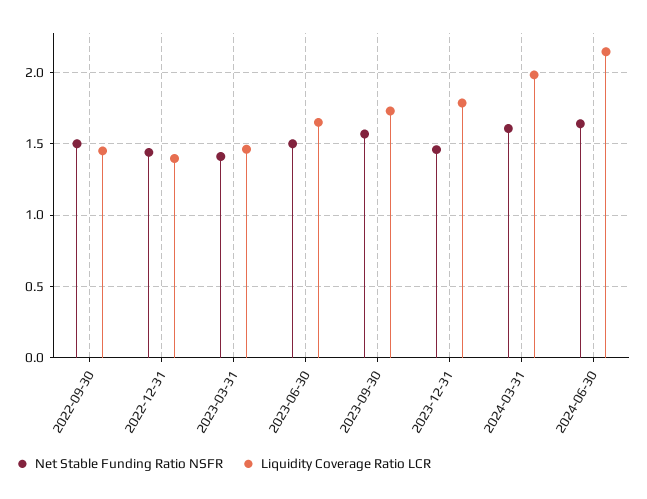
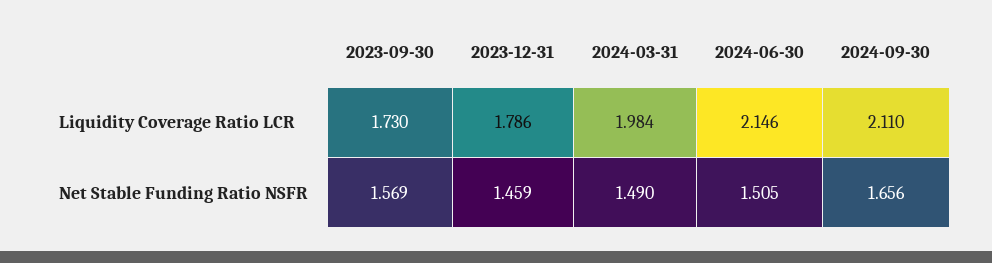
Net Stable Funding Ratio NSFR, 2022-09-30: 1.5 -> none
Liquidity Coverage Ratio LCR, 2022-09-30: 1.45 -> none
Net Stable Funding Ratio NSFR, 2022-12-31: 1.45 -> none
Liquidity Coverage Ratio LCR, 2022-12-31: 1.4 -> none
Net Stable Funding Ratio NSFR, 2023-03-31: 1.4 -> none
Liquidity Coverage Ratio LCR, 2023-03-31: 1.45 -> none
Net Stable Funding Ratio NSFR, 2023-06-30: 1.5 -> none
Liquidity Coverage Ratio LCR, 2023-06-30: 1.65 -> none
Net Stable Funding Ratio NSFR, 2024-03-31: 1.6 -> 1.49
Net Stable Funding Ratio NSFR, 2024-06-30: 1.65 -> 1.505
Liquidity Coverage Ratio LCR, 2024-09-30: none -> 2.11
Net Stable Funding Ratio NSFR, 2024-09-30: none -> 1.656

